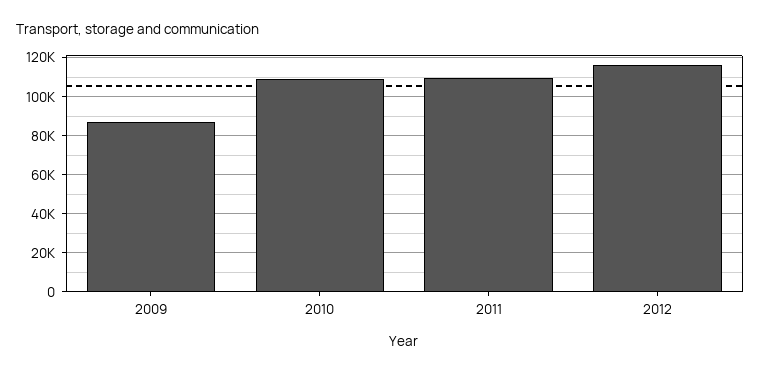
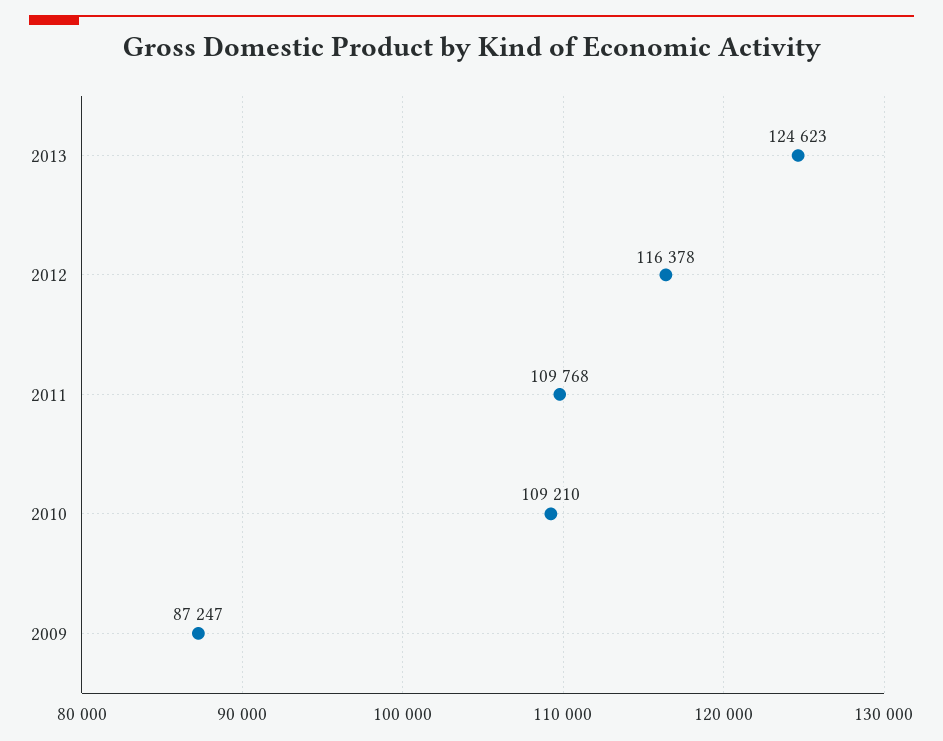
2013: none -> 124623

